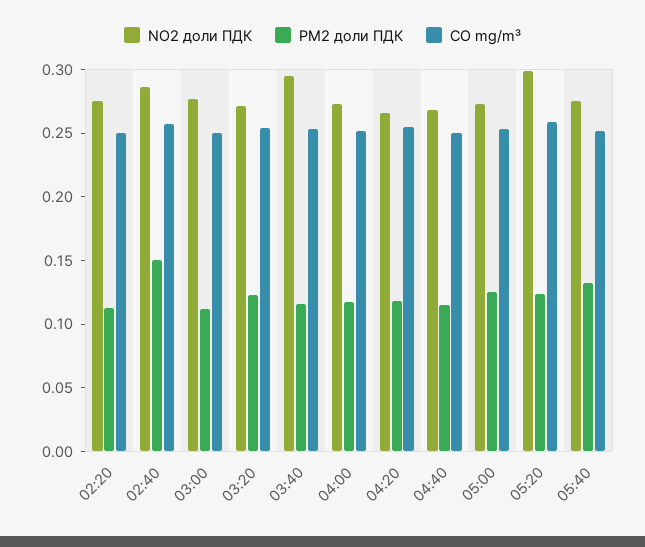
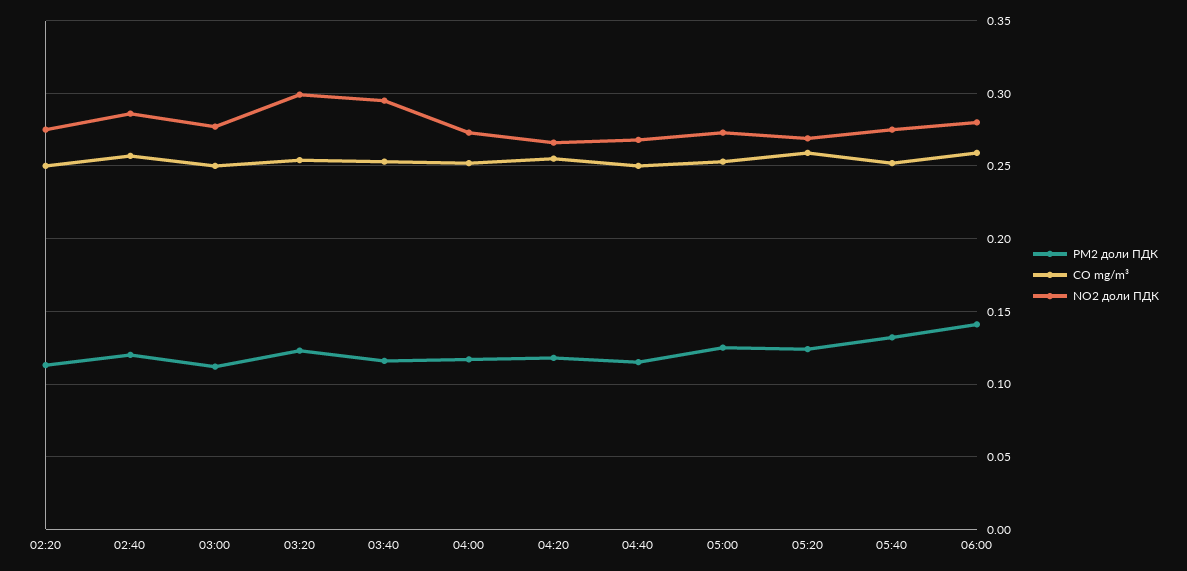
PM2 доли ПДК, 02:40: 0.15 -> 0.12
NO2 доли ПДК, 03:20: 0.27 -> 0.3
NO2 доли ПДК, 05:20: 0.3 -> 0.27
PM2 доли ПДК, 06:00: none -> 0.14
CO mg/m³, 06:00: none -> 0.26
NO2 доли ПДК, 06:00: none -> 0.28

